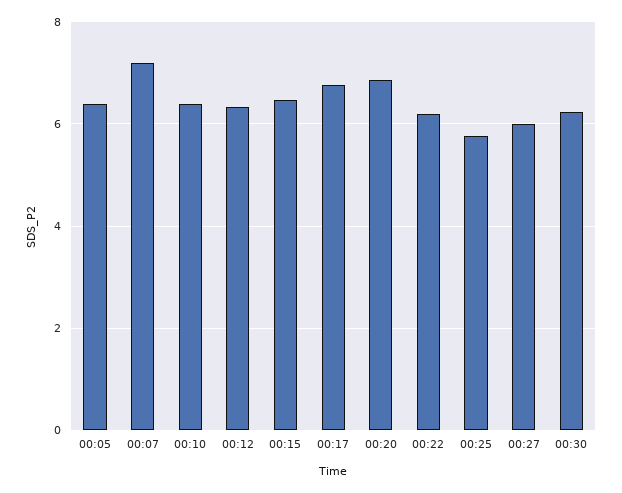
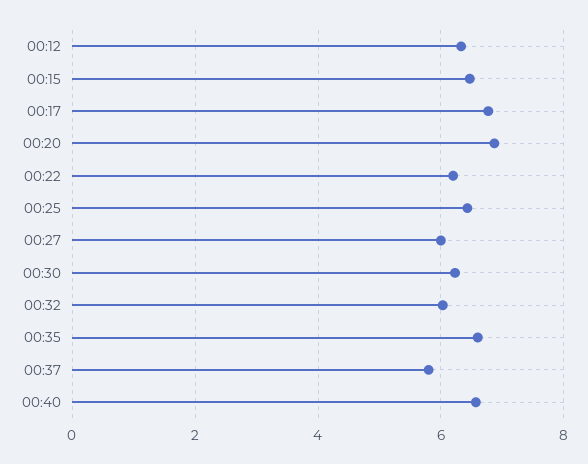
00:05: 6.4 -> none
00:07: 7.2 -> none
00:10: 6.4 -> none
00:25: 5.8 -> 6.4
00:32: none -> 6
00:35: none -> 6.6
00:37: none -> 5.8
00:40: none -> 6.6

